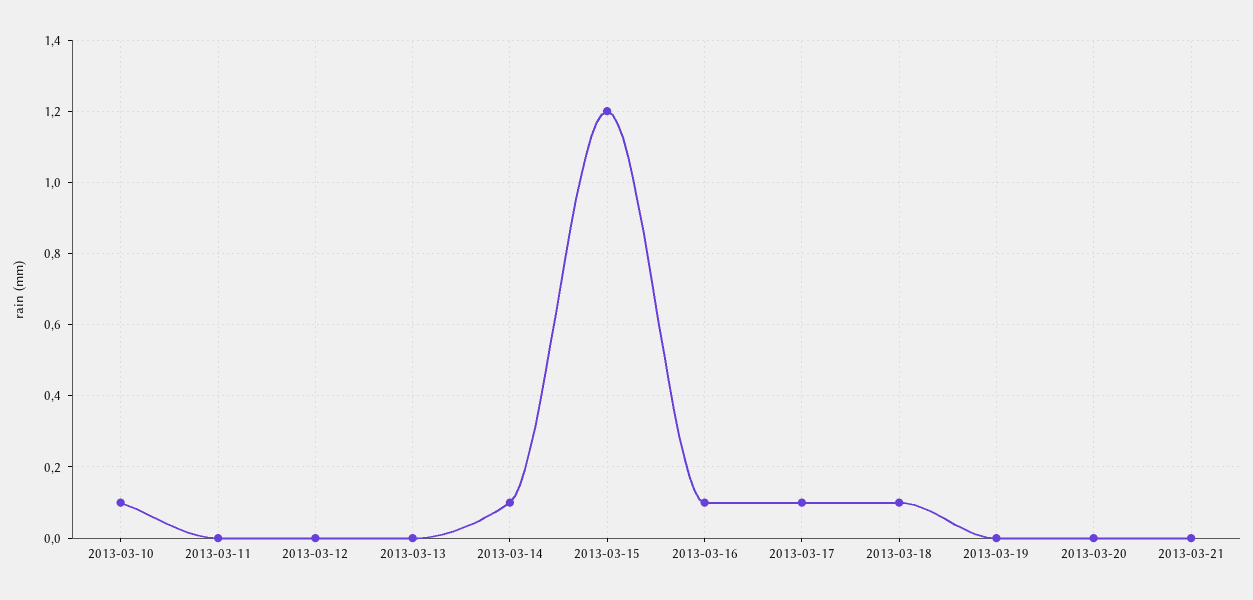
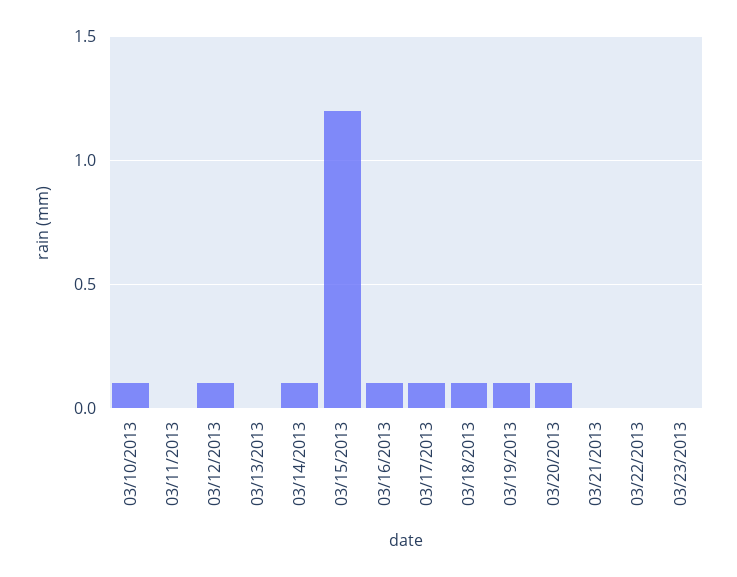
2013-03-12: 0 -> 0.1
2013-03-19: 0 -> 0.1
2013-03-20: 0 -> 0.1
03/22/2013: none -> 0
03/23/2013: none -> 0

